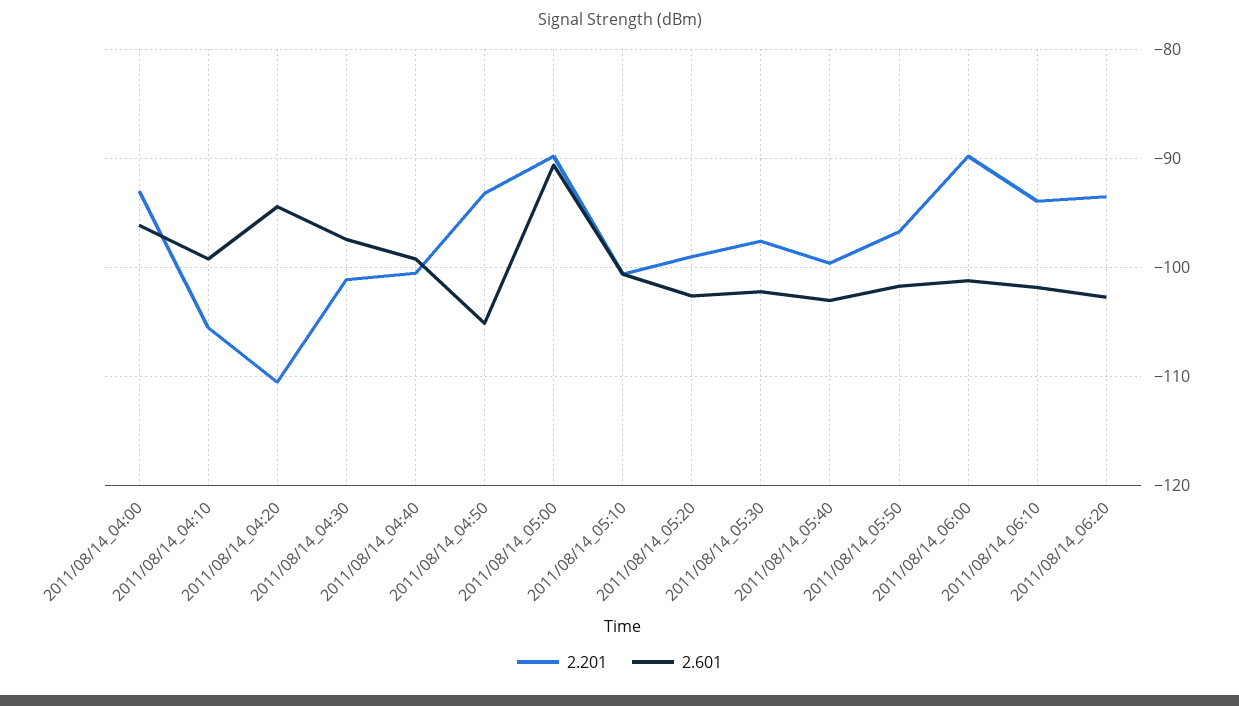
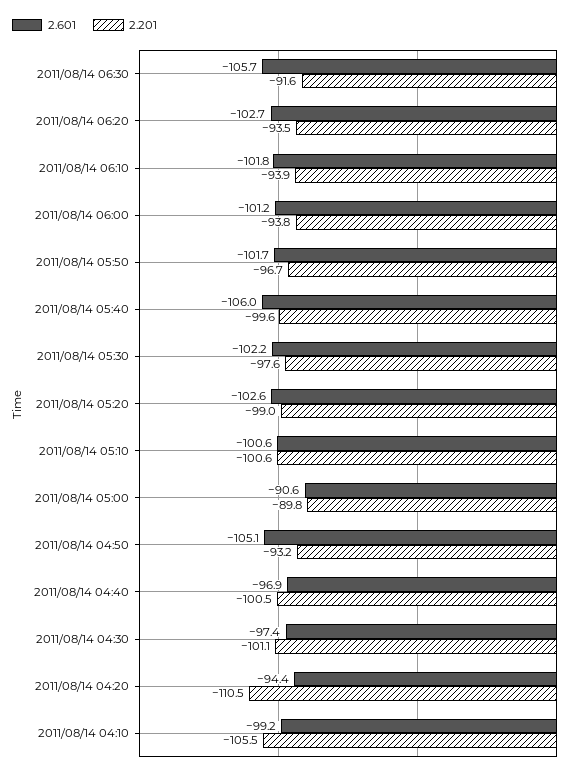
2.201, 2011/08/14_04:00: -93 -> none
2.601, 2011/08/14_04:00: -96 -> none
2.601, 2011/08/14_04:40: -99 -> -96.9
2.601, 2011/08/14_05:40: -103 -> -106
2.201, 2011/08/14_06:00: -90 -> -93.8
2.601, 2011/08/14 06:30: none -> -105.7
2.201, 2011/08/14 06:30: none -> -91.6

